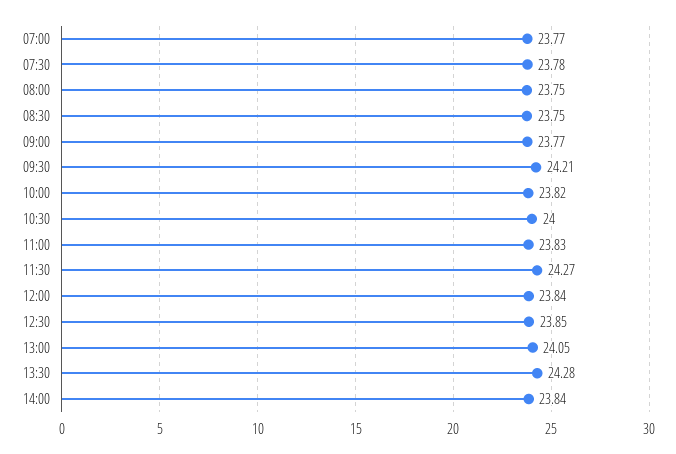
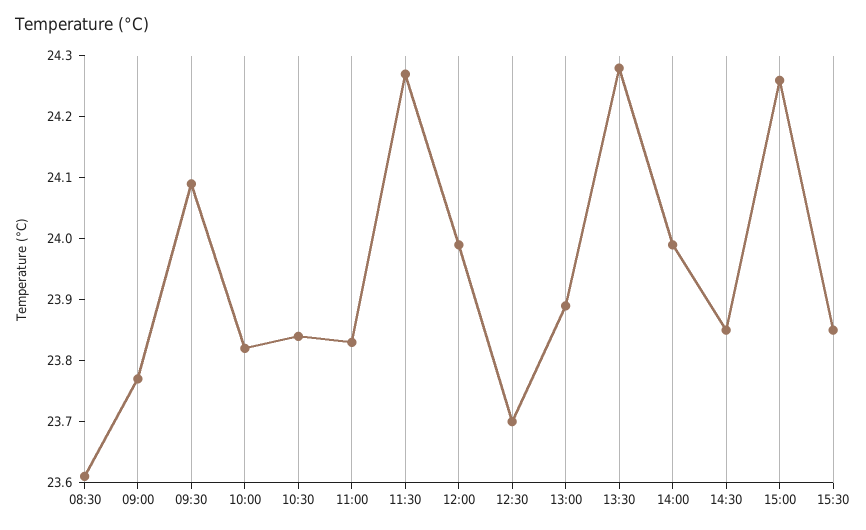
07:00: 23.77 -> none
07:30: 23.78 -> none
08:00: 23.75 -> none
08:30: 23.75 -> 23.6
09:30: 24.21 -> 24.1
10:30: 24 -> 23.85
12:00: 23.84 -> 24
12:30: 23.85 -> 23.7
13:00: 24.05 -> 23.9
14:00: 23.84 -> 24
14:30: none -> 23.85
15:00: none -> 24.25
15:30: none -> 23.85

